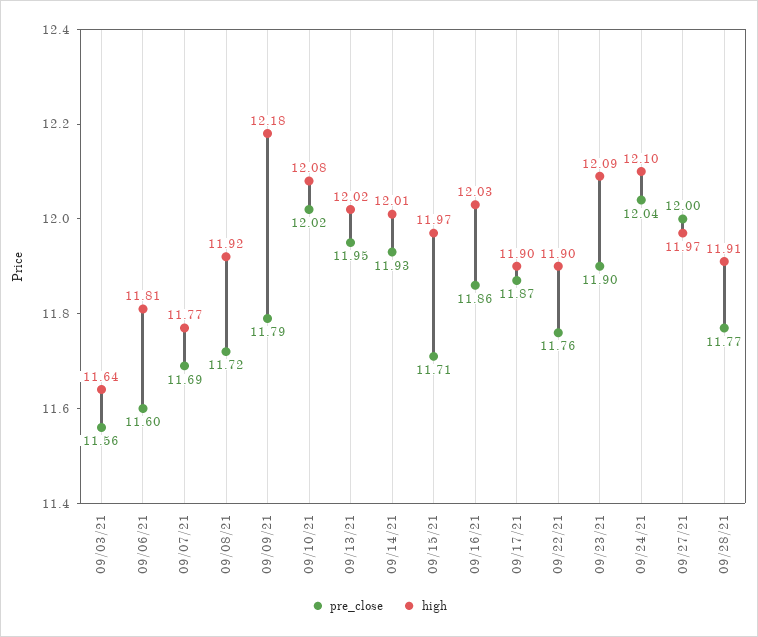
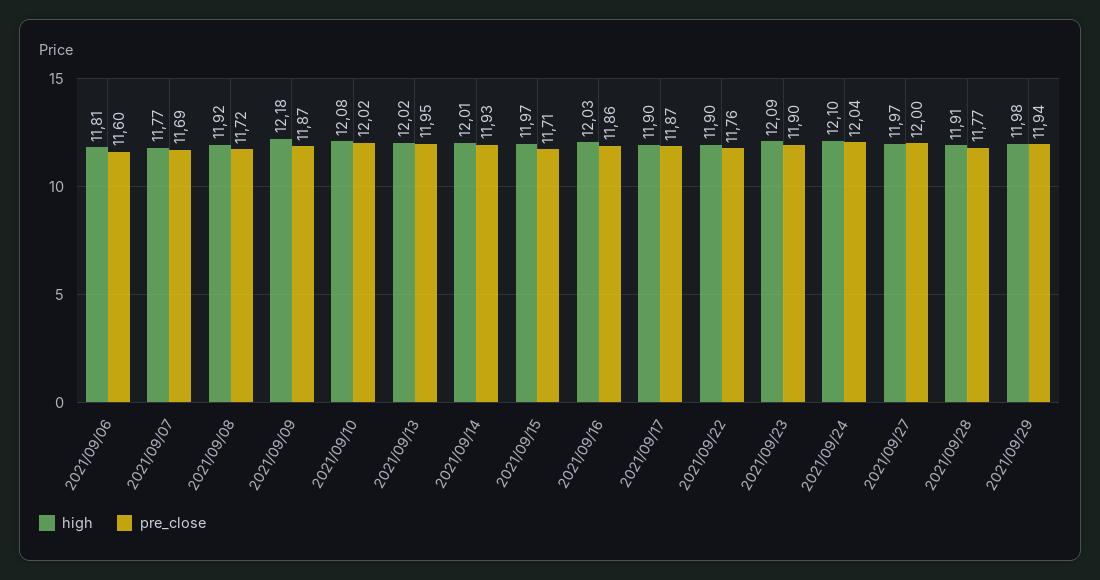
pre_close, 09/03/21: 11.56 -> none
high, 09/03/21: 11.64 -> none
pre_close, 09/09/21: 11.79 -> 11.87
high, 2021/09/29: none -> 11.98
pre_close, 2021/09/29: none -> 11.94

